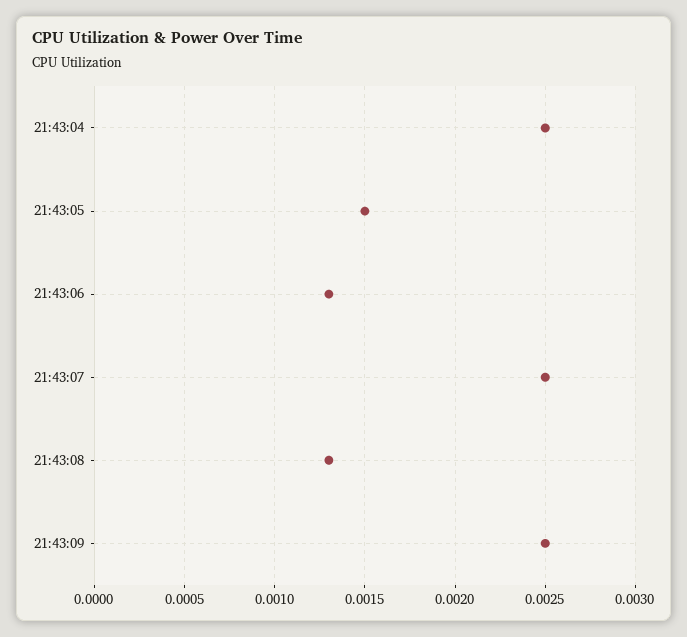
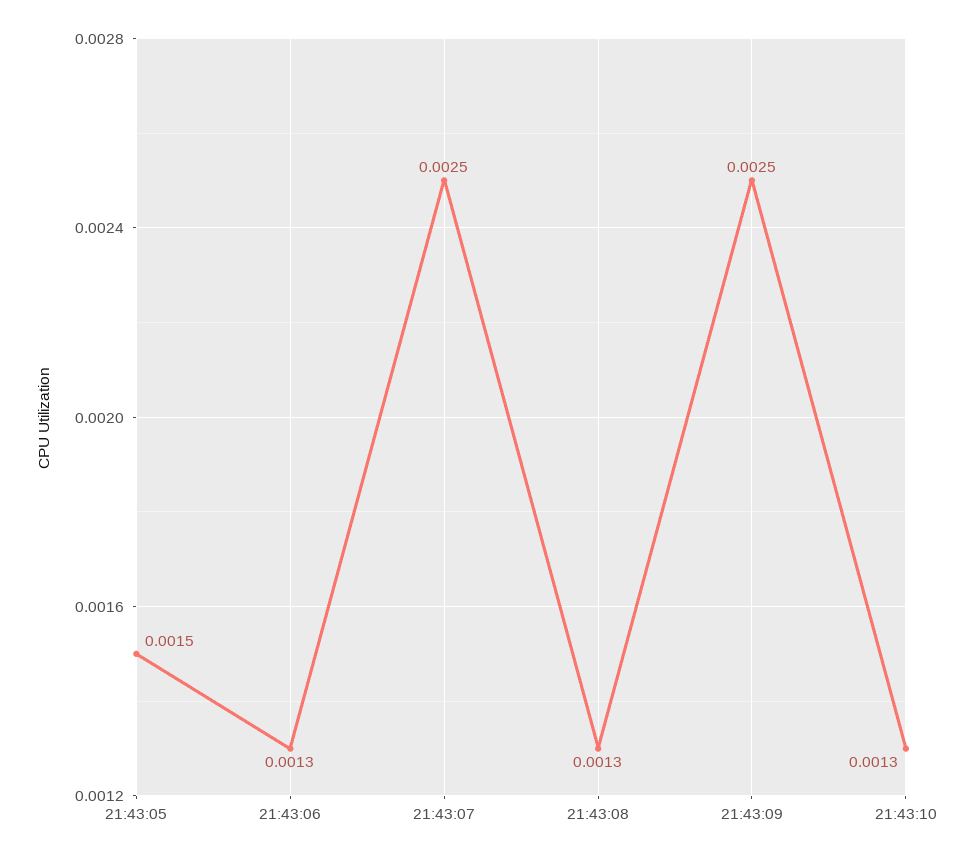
21:43:04: 0.0025 -> none
21:43:10: none -> 0.0013

